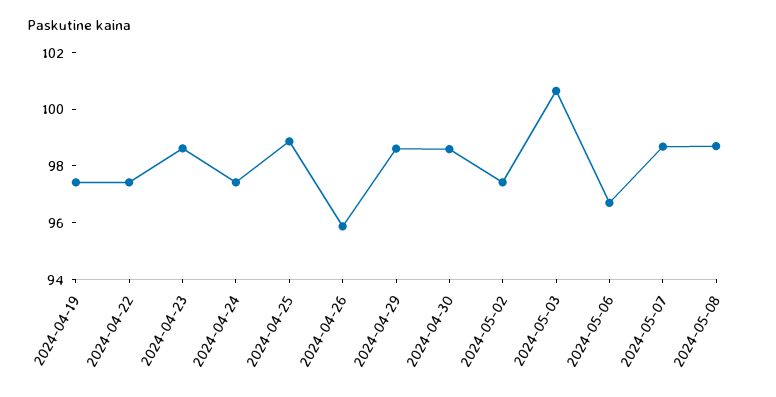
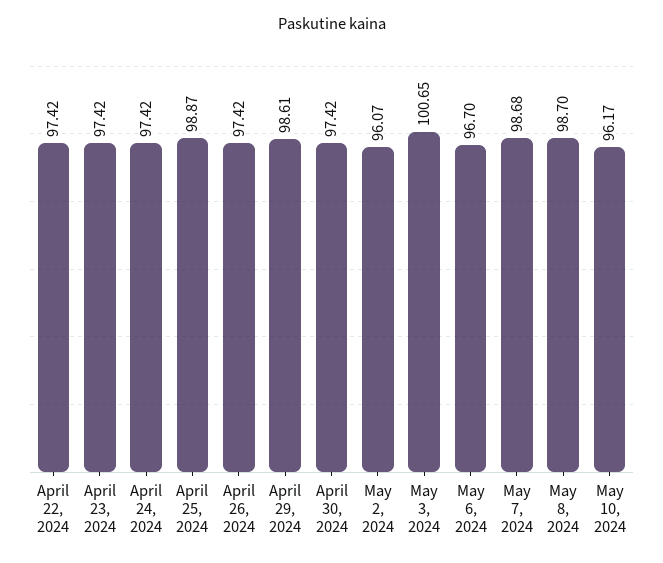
2024-04-19: 97.5 -> none
2024-04-23: 98.5 -> 97.42
2024-04-26: 96 -> 97.42
2024-04-30: 98.5 -> 97.42
2024-05-02: 97.5 -> 96.07
May 10, 2024: none -> 96.17

